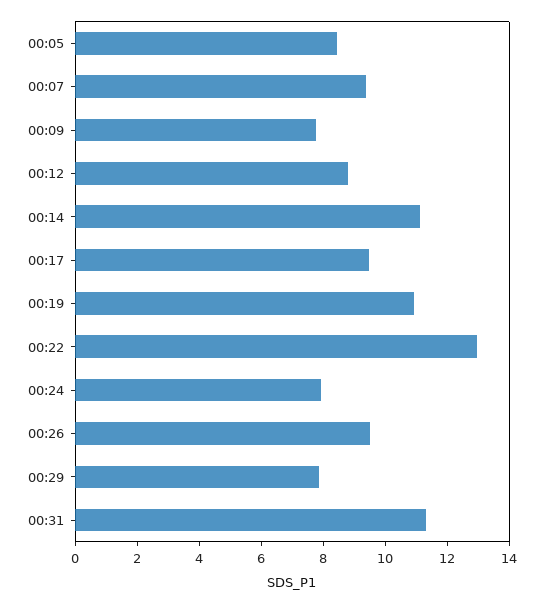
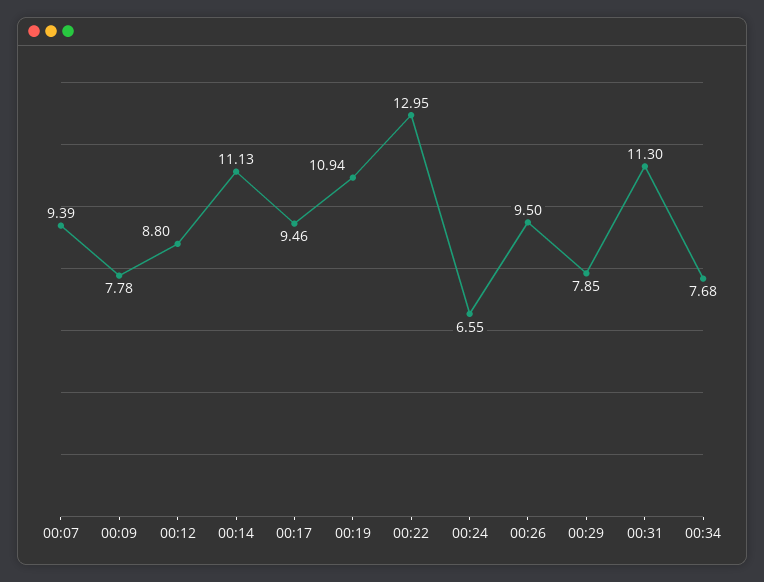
00:05: 8.5 -> none
00:24: 8 -> 6.55
00:34: none -> 7.68

